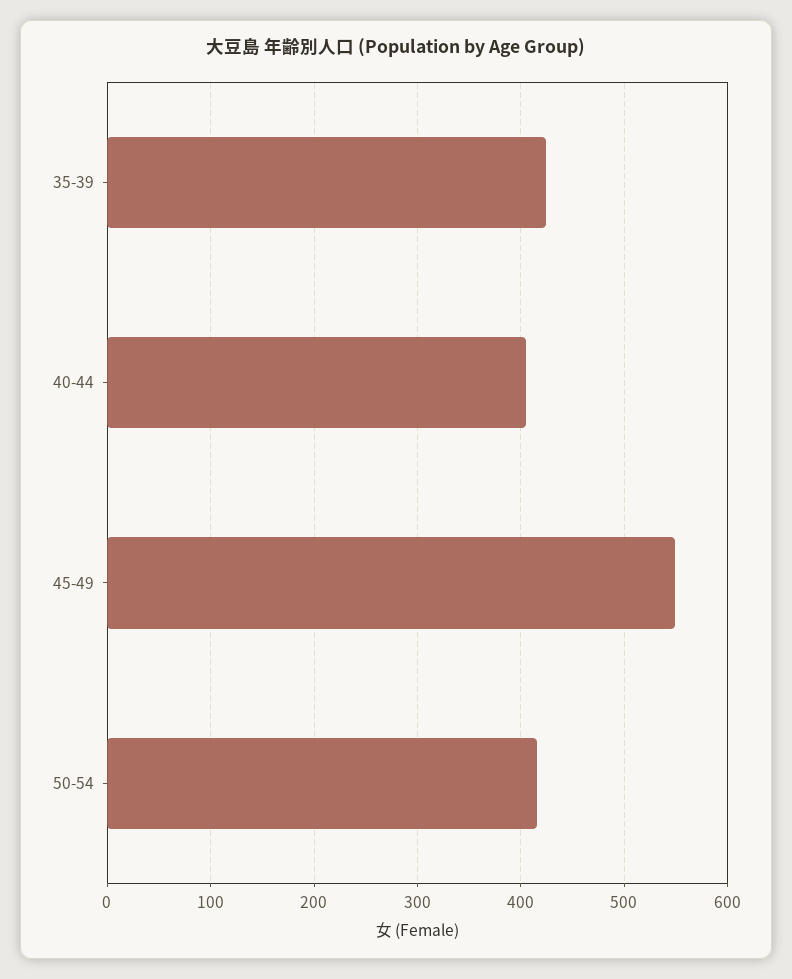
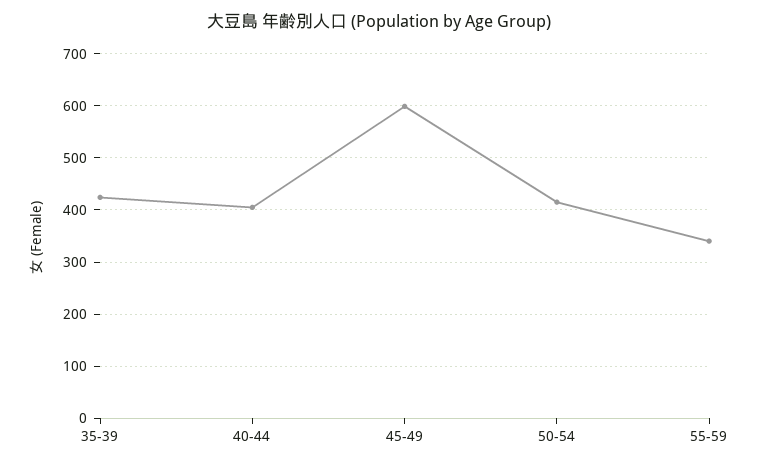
45-49: 550 -> 600
55-59: none -> 340

